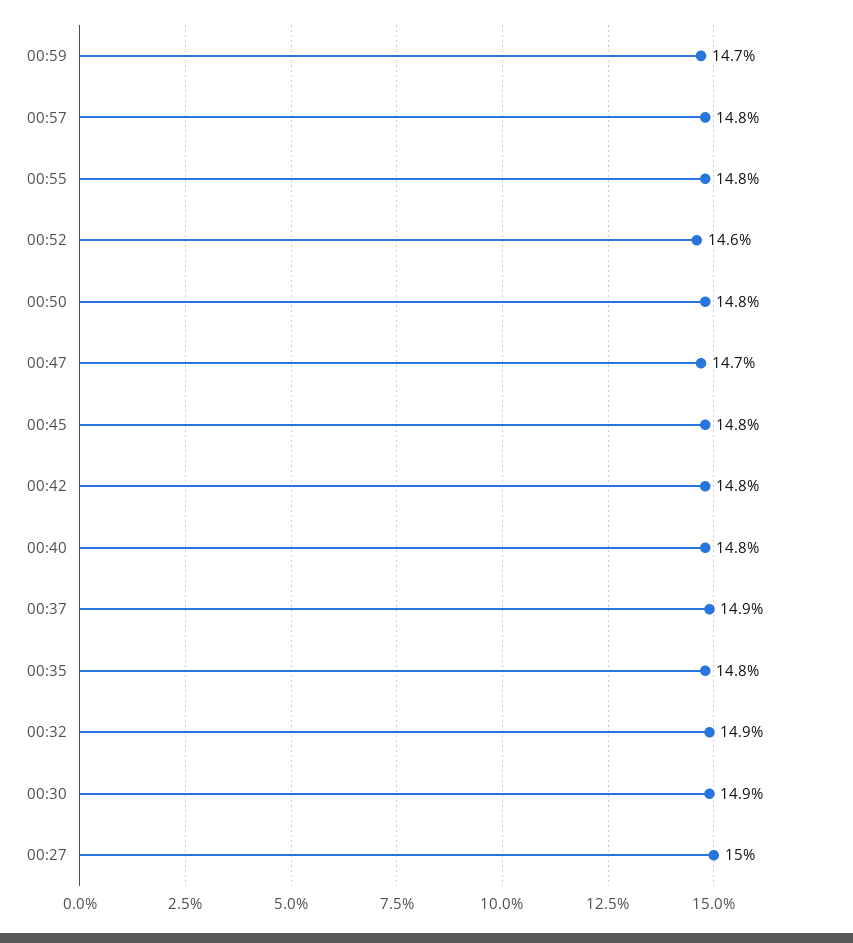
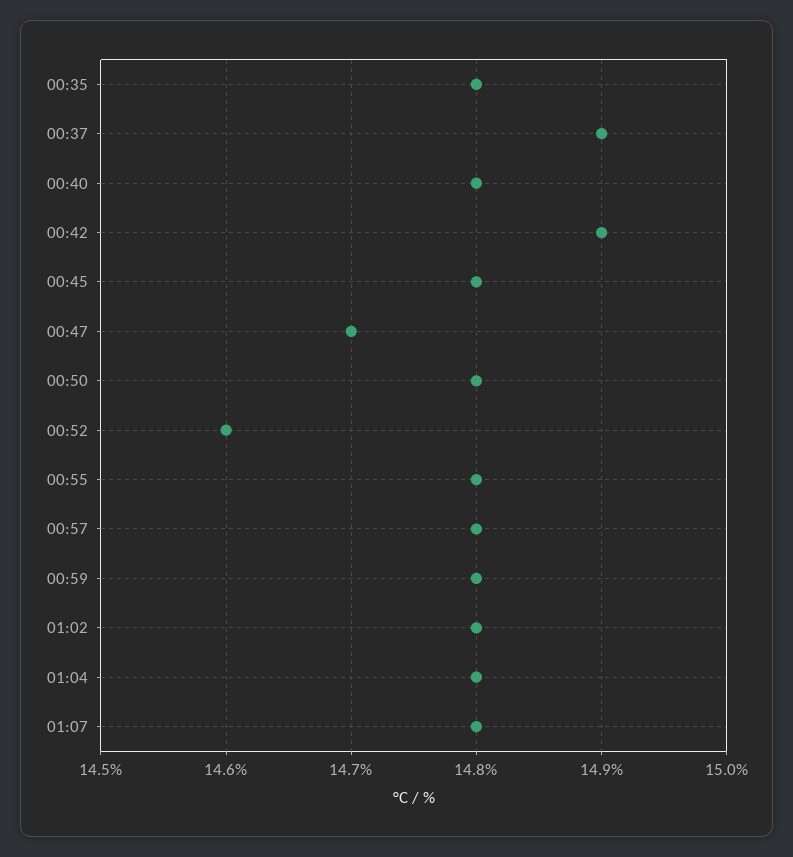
00:59: 14.7 -> 14.8
00:42: 14.8 -> 14.9
00:32: 14.9 -> none
00:30: 14.9 -> none
00:27: 15 -> none
01:02: none -> 14.8
01:04: none -> 14.8
01:07: none -> 14.8

